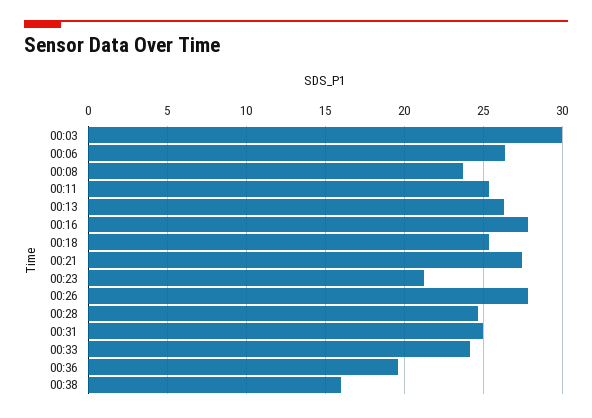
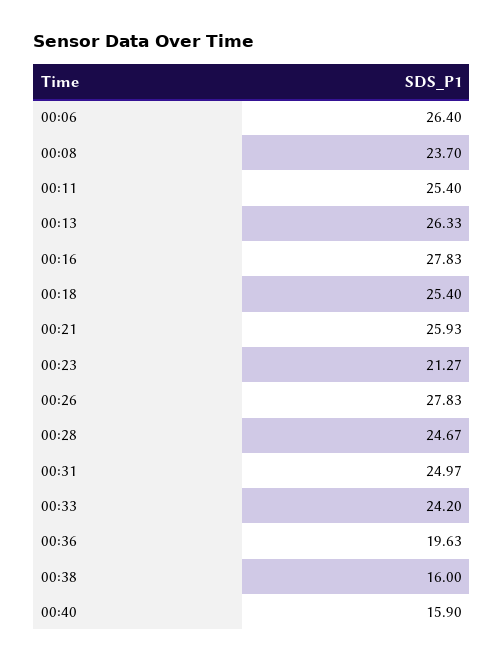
00:03: 30 -> none
00:21: 27.5 -> 25.93
00:40: none -> 15.9

